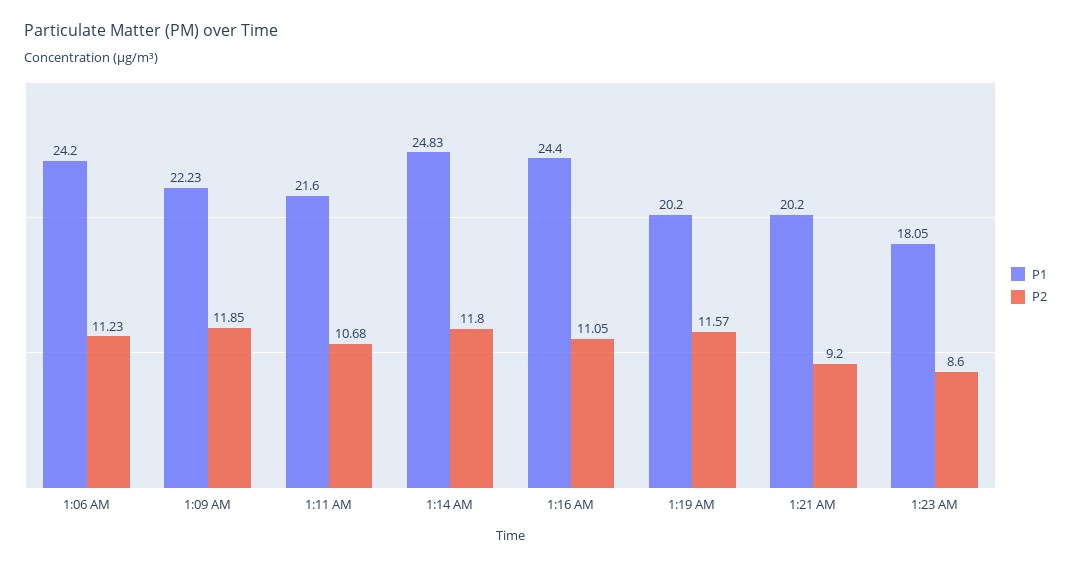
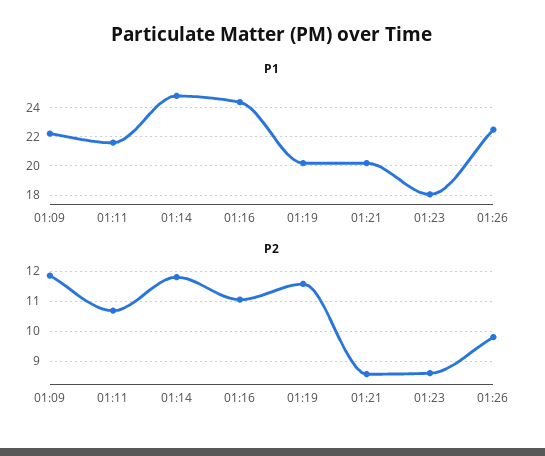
P1, 1:06 AM: 24.2 -> none
P2, 1:06 AM: 11.23 -> none
P2, 1:21 AM: 9.2 -> 8.6
P1, 01:26: none -> 22.5
P2, 01:26: none -> 9.8

